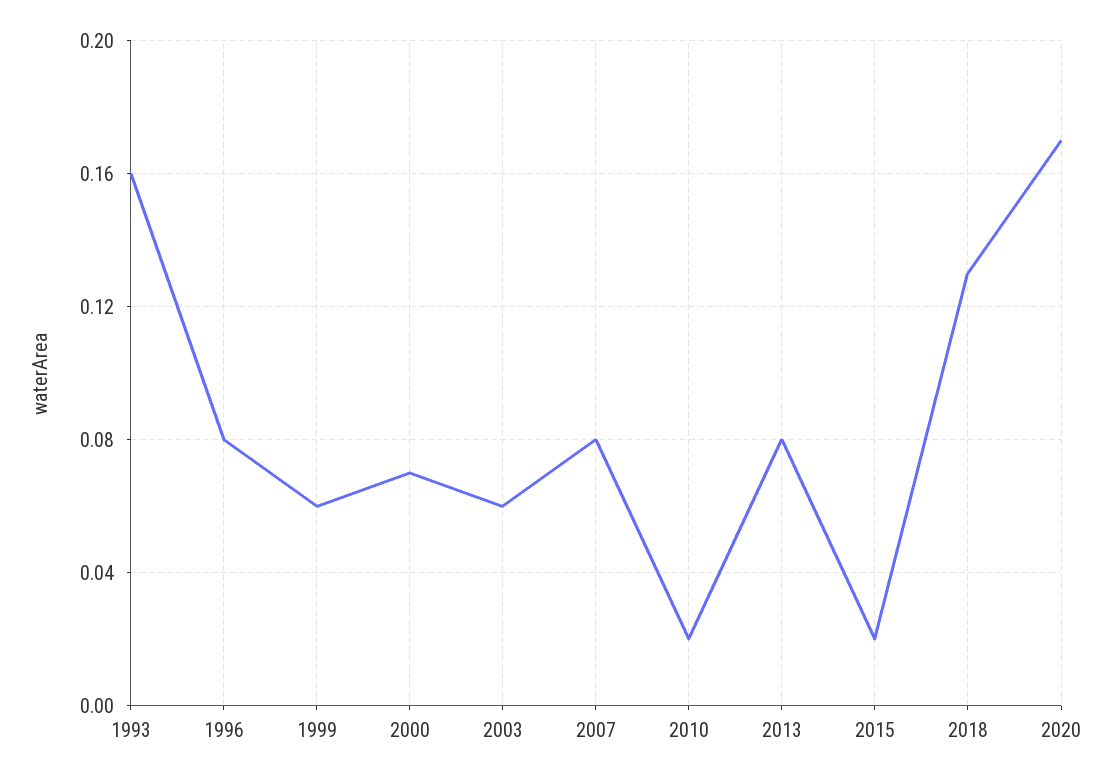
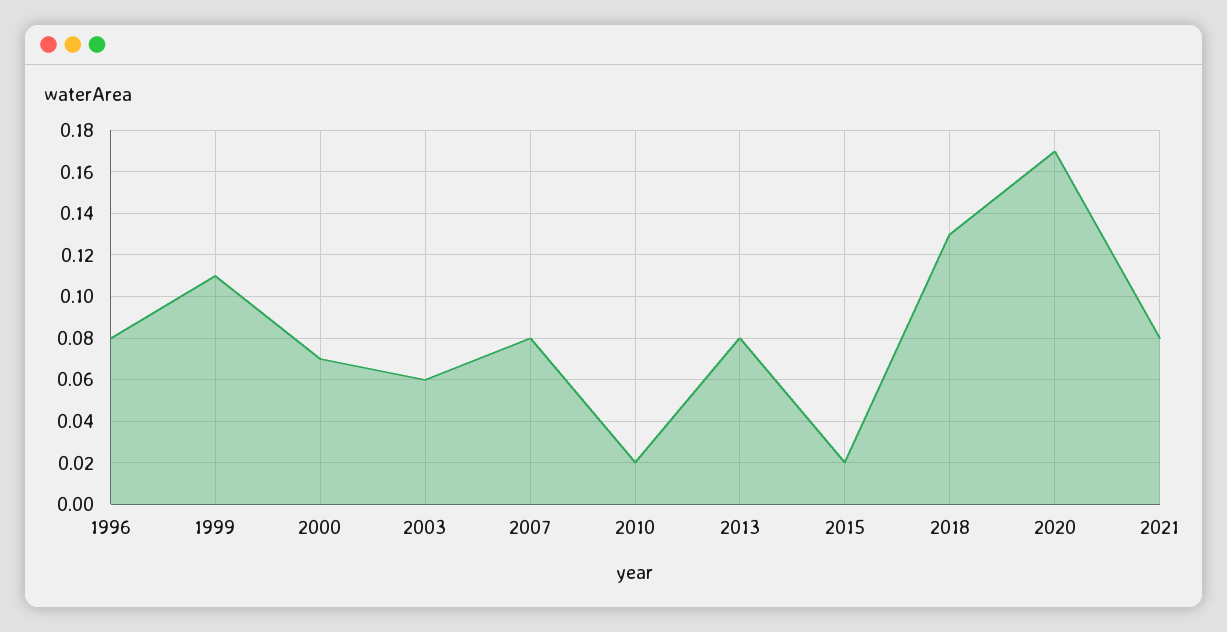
1993: 0.16 -> none
1999: 0.06 -> 0.11
2021: none -> 0.08

